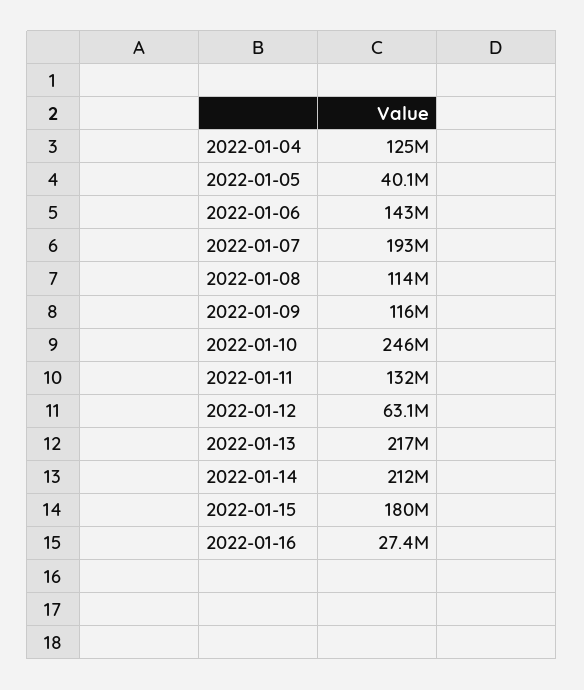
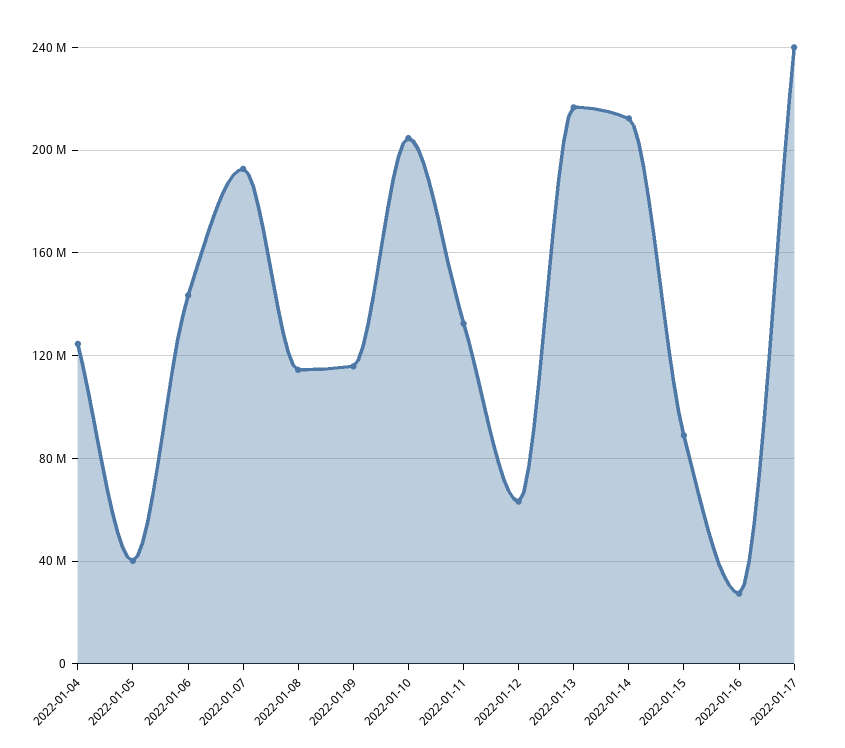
2022-01-10: 246000000 -> 205000000
2022-01-15: 180000000 -> 90000000
2022-01-17: none -> 240000000

